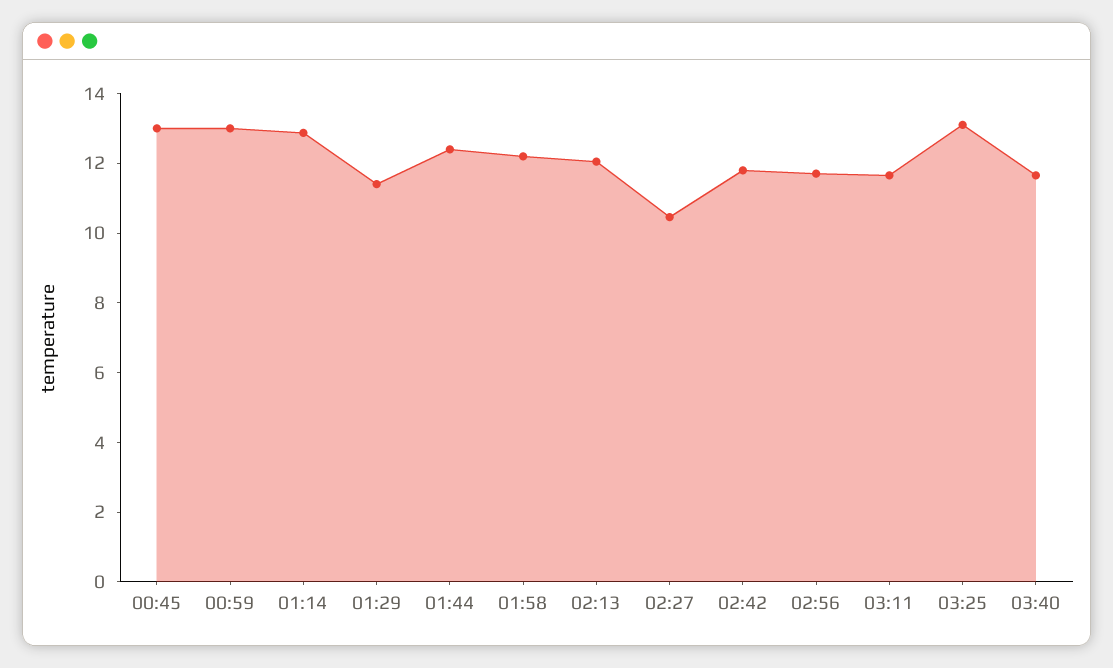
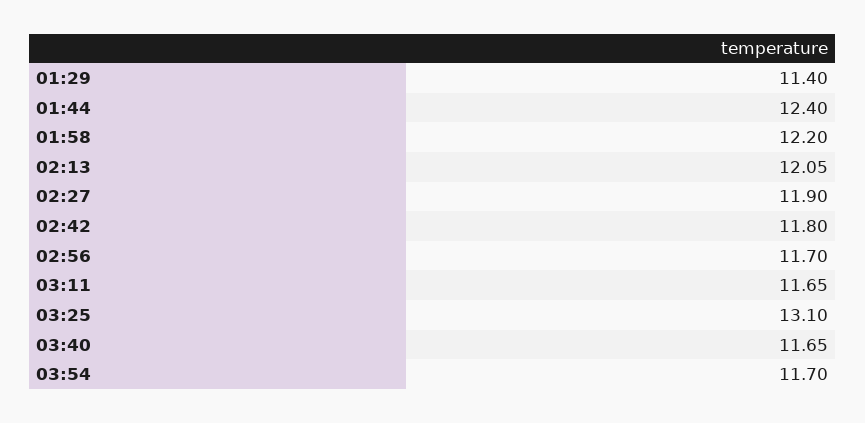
00:45: 13 -> none
00:59: 13 -> none
01:14: 13 -> none
02:27: 10.5 -> 11.9
03:54: none -> 11.7

